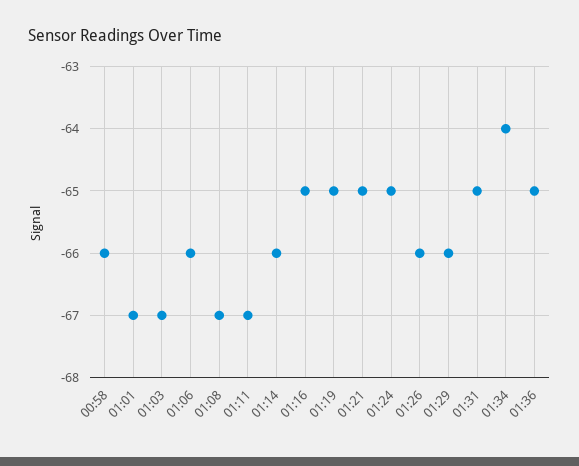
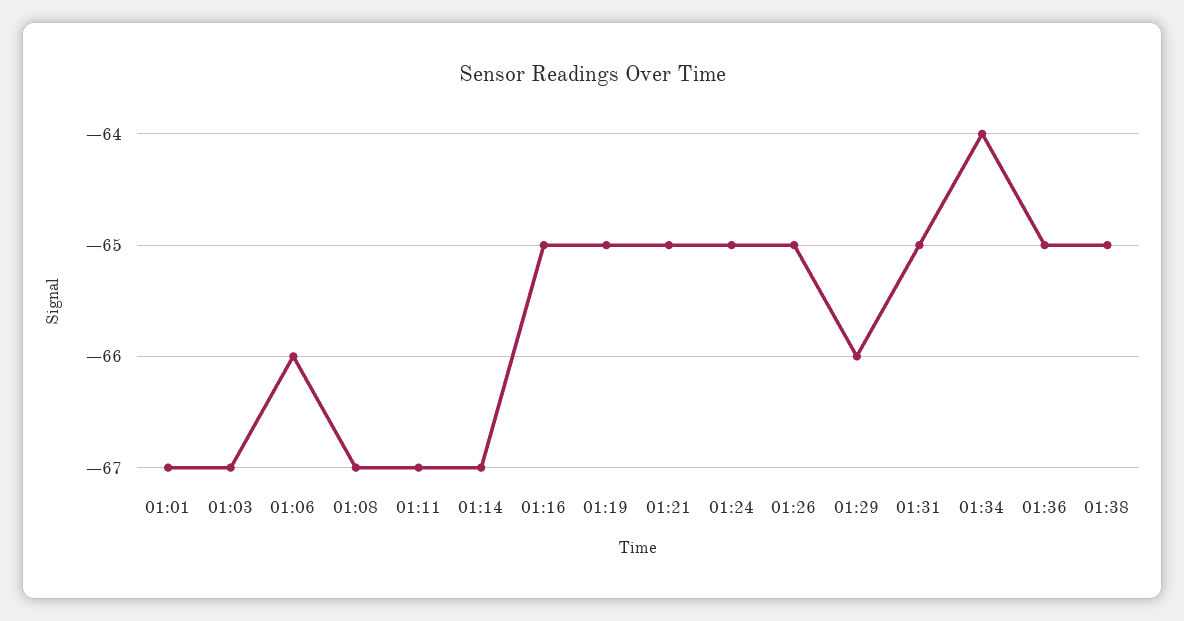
00:58: -66 -> none
01:14: -66 -> -67
01:26: -66 -> -65
01:38: none -> -65

